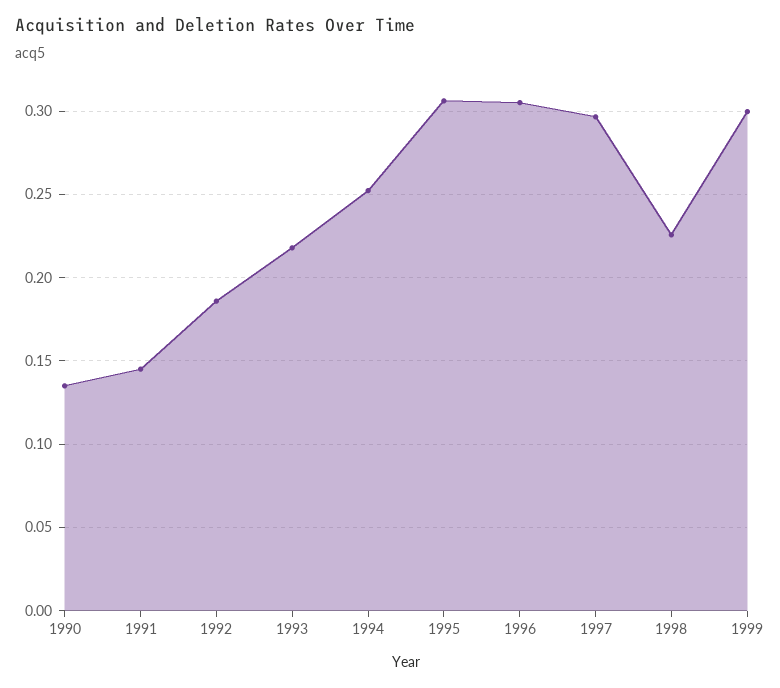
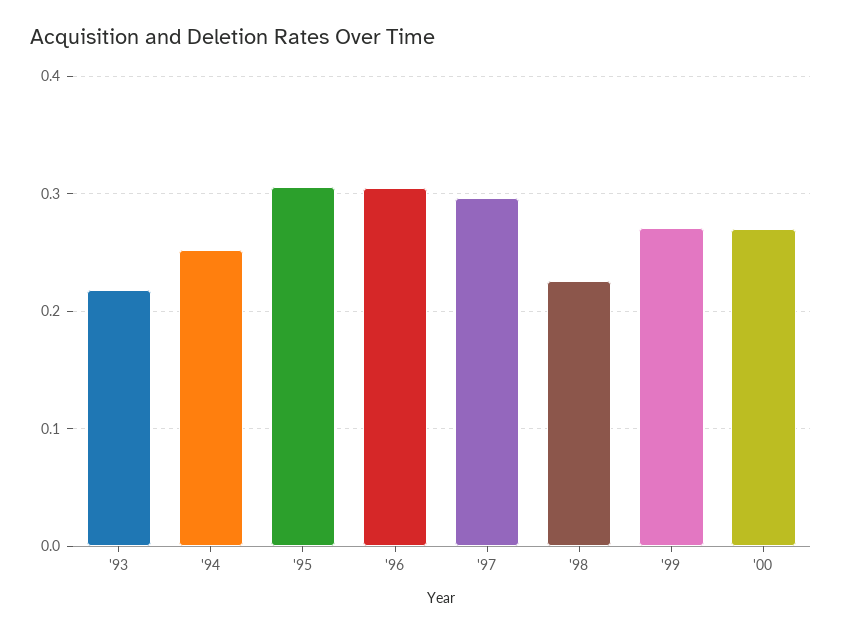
1990: 0.135 -> none
1991: 0.145 -> none
1992: 0.185 -> none
1999: 0.3 -> 0.27
'00: none -> 0.27

